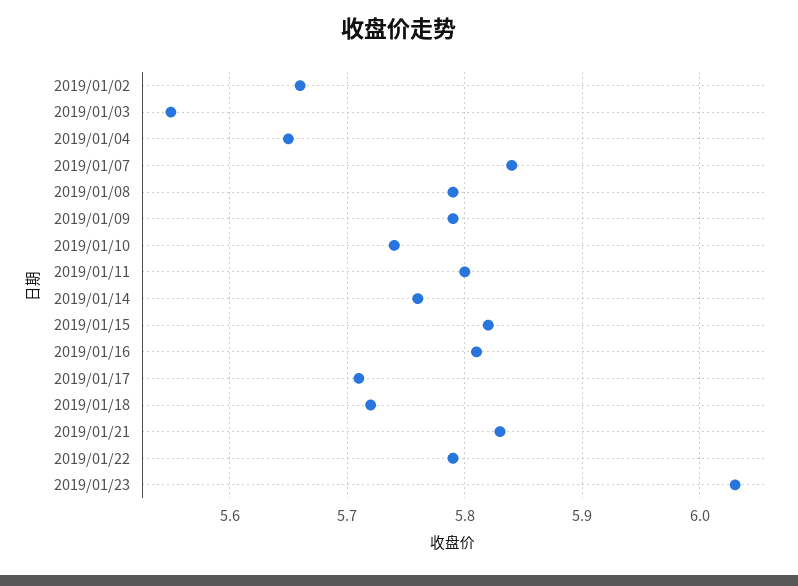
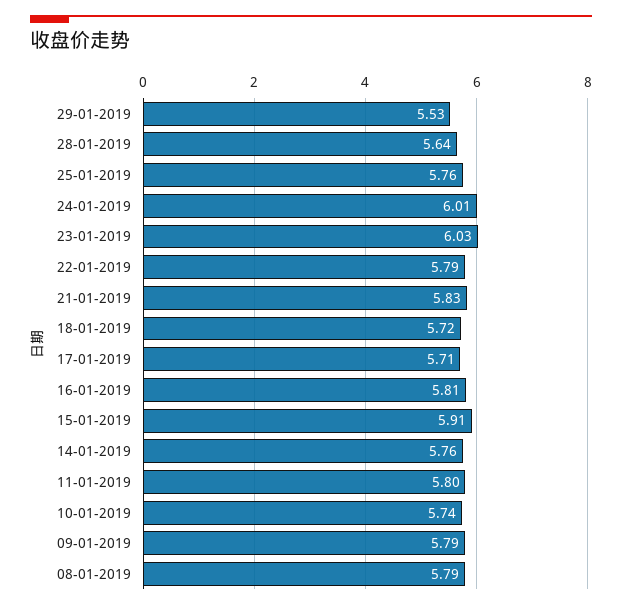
2019/01/02: 5.66 -> none
2019/01/03: 5.55 -> none
2019/01/04: 5.65 -> none
2019/01/07: 5.84 -> none
2019/01/15: 5.82 -> 5.91
29-01-2019: none -> 5.53
28-01-2019: none -> 5.64
25-01-2019: none -> 5.76
24-01-2019: none -> 6.01

